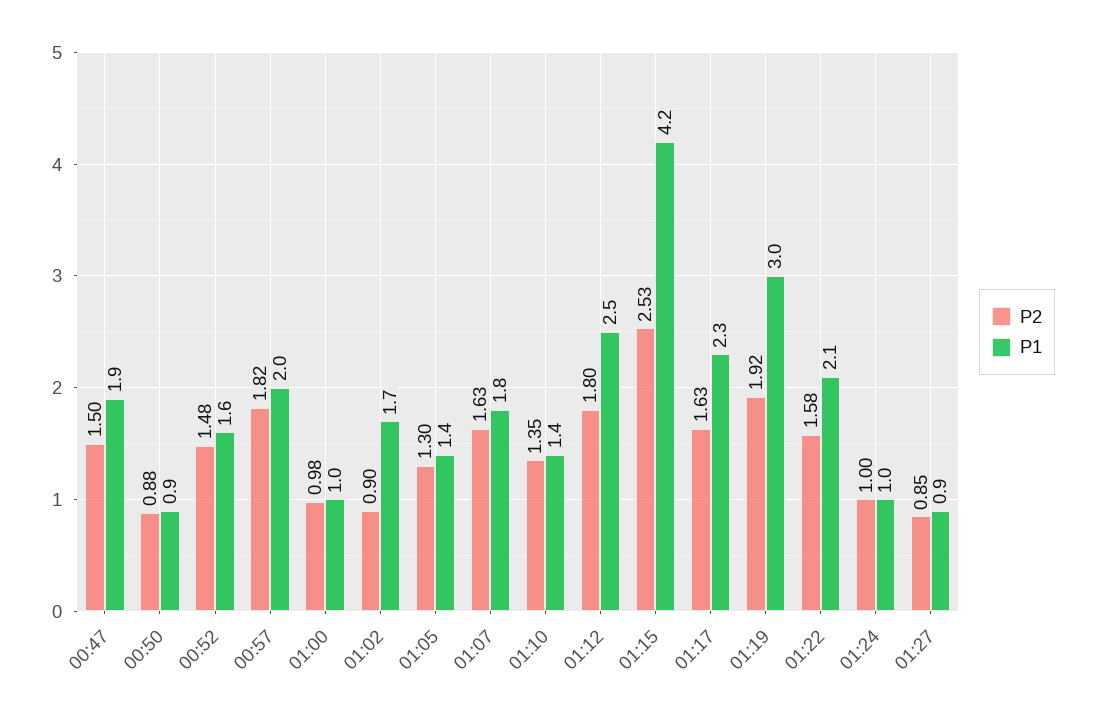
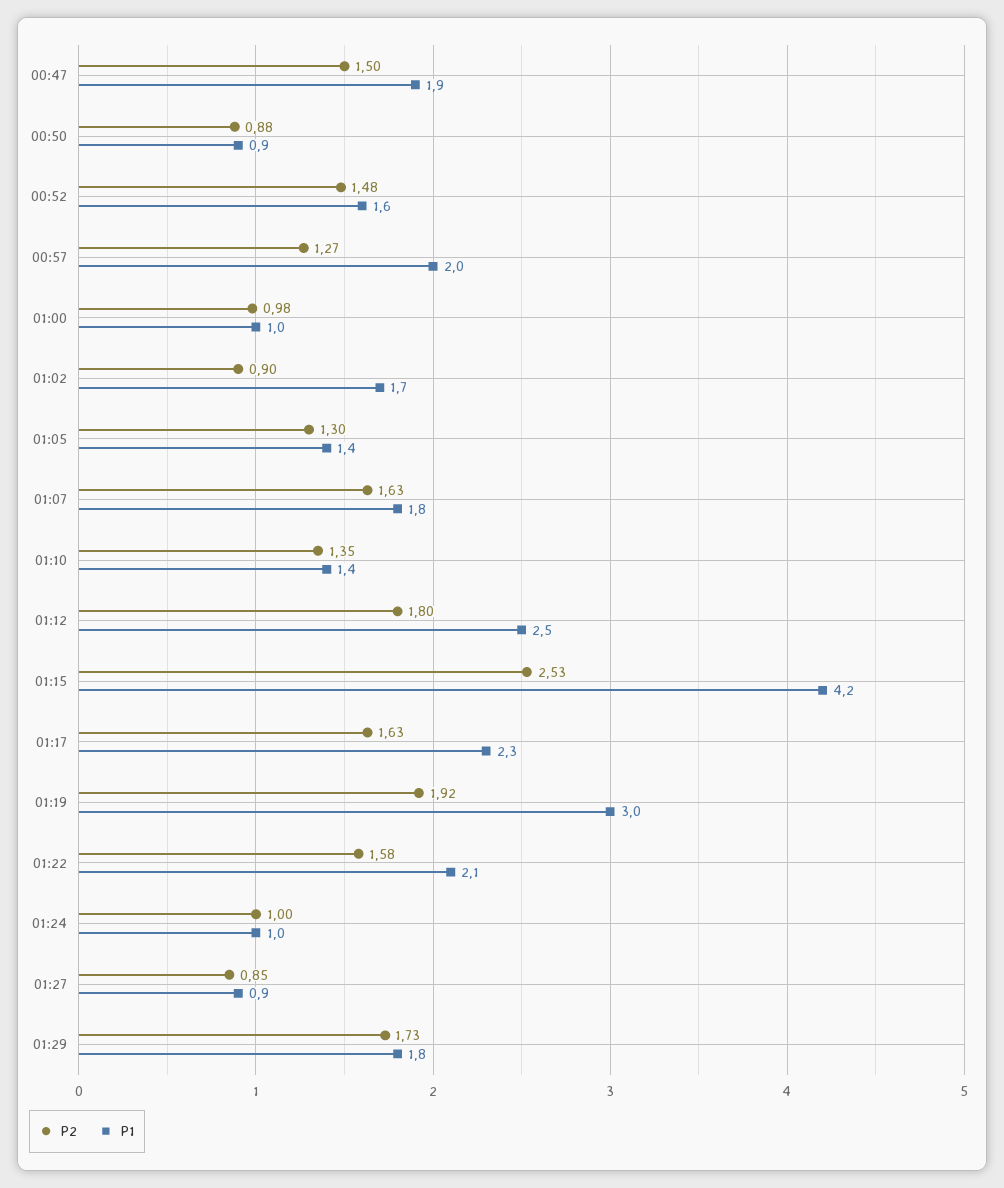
P2, 00:57: 1.82 -> 1.27
P2, 01:29: none -> 1.73
P1, 01:29: none -> 1.8

